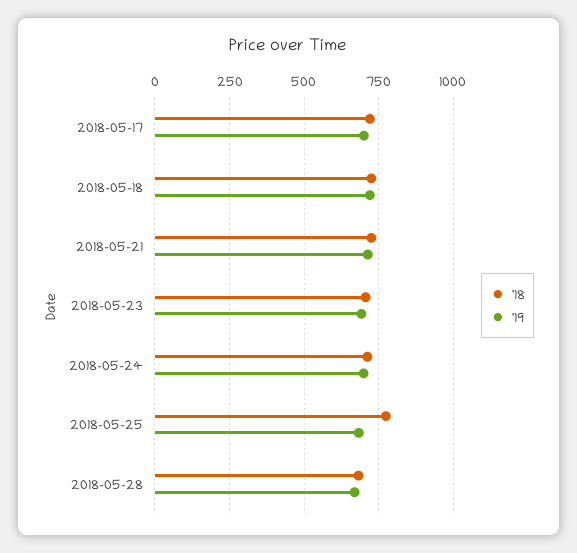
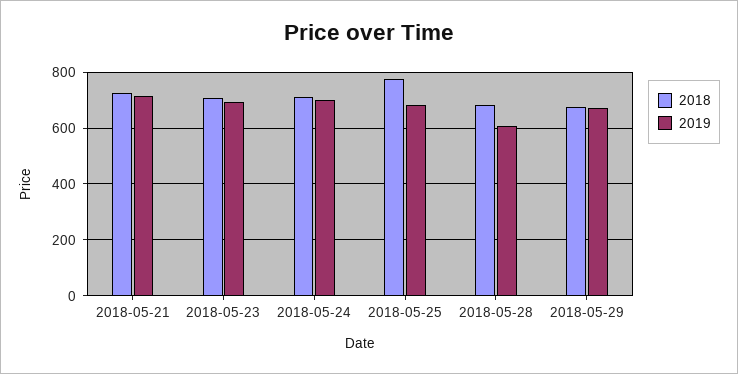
'18, 2018-05-17: 725 -> none
'19, 2018-05-17: 700 -> none
'18, 2018-05-18: 725 -> none
'19, 2018-05-18: 725 -> none
'19, 2018-05-28: 675 -> 600
'18, 2018-05-29: none -> 675
'19, 2018-05-29: none -> 675

